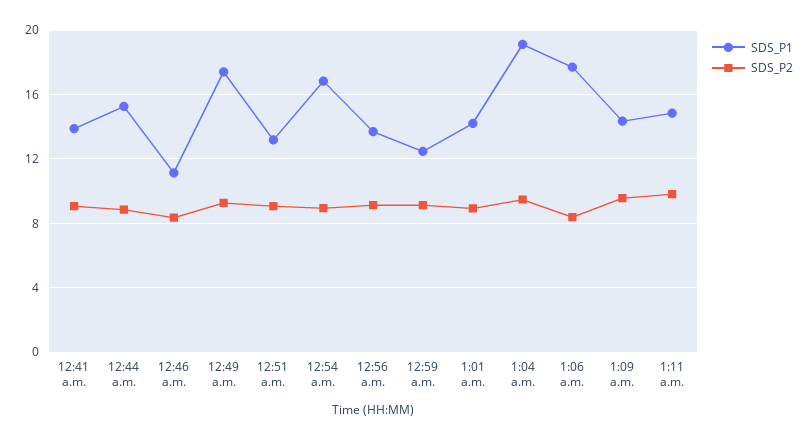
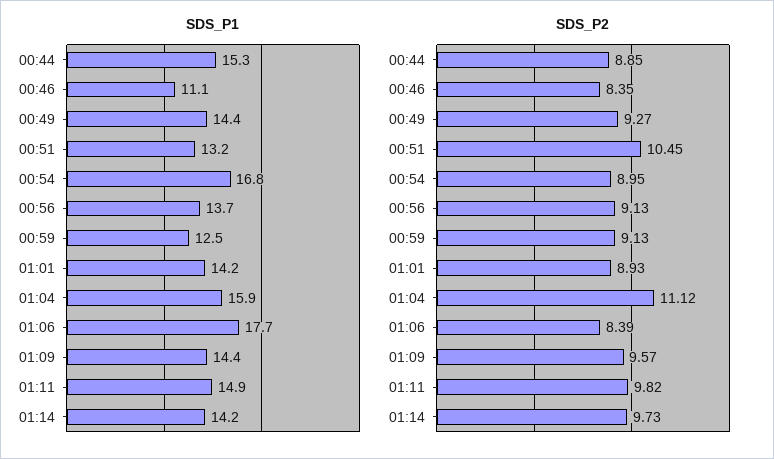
SDS_P1, 12:41 a.m.: 14 -> none
SDS_P2, 12:41 a.m.: 9 -> none
SDS_P1, 12:49 a.m.: 17.5 -> 14.4
SDS_P2, 12:51 a.m.: 9 -> 10.45
SDS_P1, 1:04 a.m.: 19 -> 15.9
SDS_P2, 1:04 a.m.: 9.5 -> 11.12
SDS_P1, 01:14: none -> 14.2
SDS_P2, 01:14: none -> 9.73

